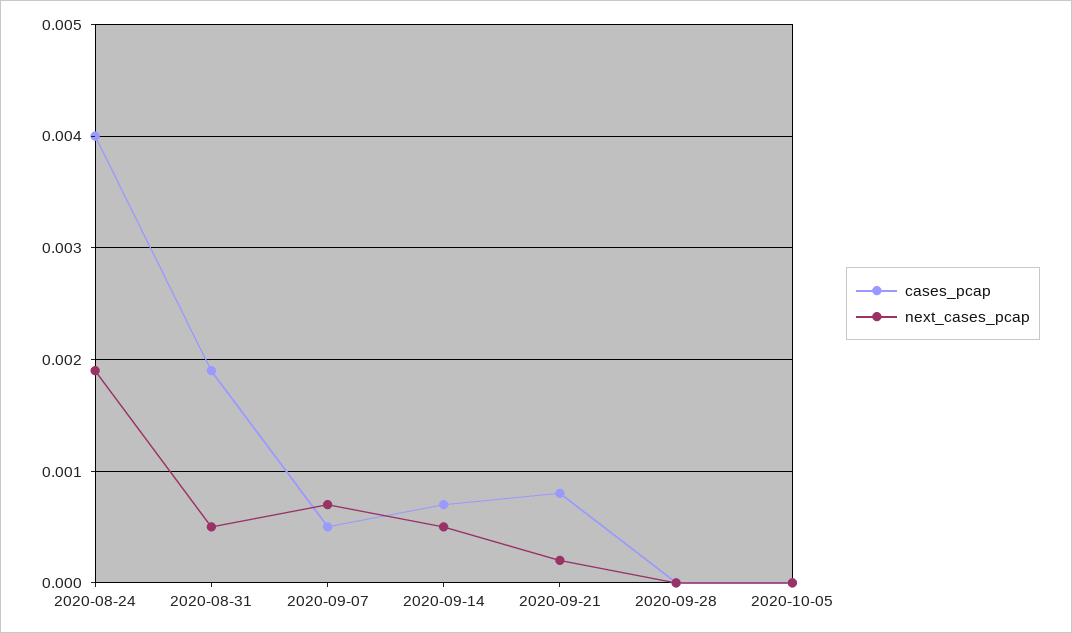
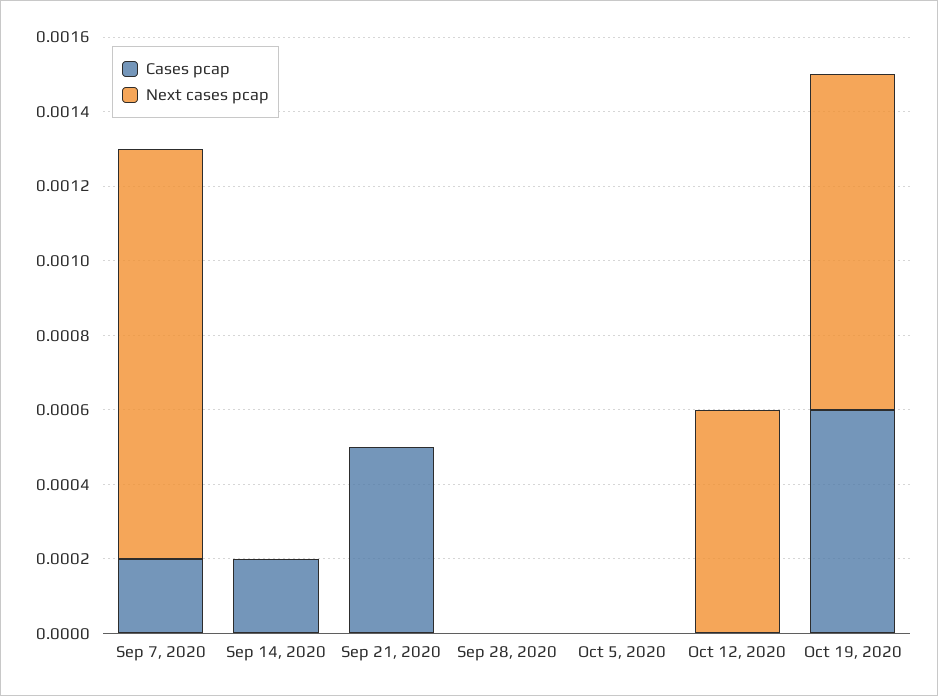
cases_pcap, 2020-08-24: 0.004 -> none
next_cases_pcap, 2020-08-24: 0.0019 -> none
cases_pcap, 2020-08-31: 0.0019 -> none
next_cases_pcap, 2020-08-31: 0.0005 -> none
cases_pcap, 2020-09-07: 0.0005 -> 0.0002
next_cases_pcap, 2020-09-07: 0.0007 -> 0.0011
cases_pcap, 2020-09-14: 0.0007 -> 0.0002
next_cases_pcap, 2020-09-14: 0.0005 -> 0
cases_pcap, 2020-09-21: 0.0008 -> 0.0005
next_cases_pcap, 2020-09-21: 0.0002 -> 0
cases_pcap, Oct 12, 2020: none -> 0
next_cases_pcap, Oct 12, 2020: none -> 0.0006
cases_pcap, Oct 19, 2020: none -> 0.0006
next_cases_pcap, Oct 19, 2020: none -> 0.0009

